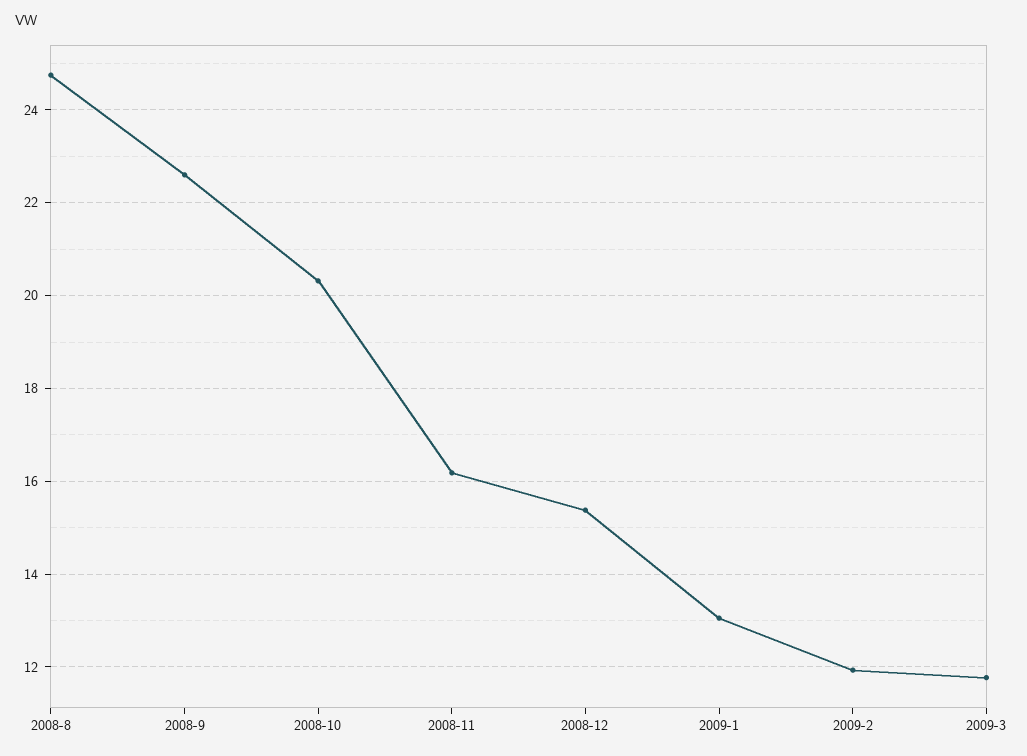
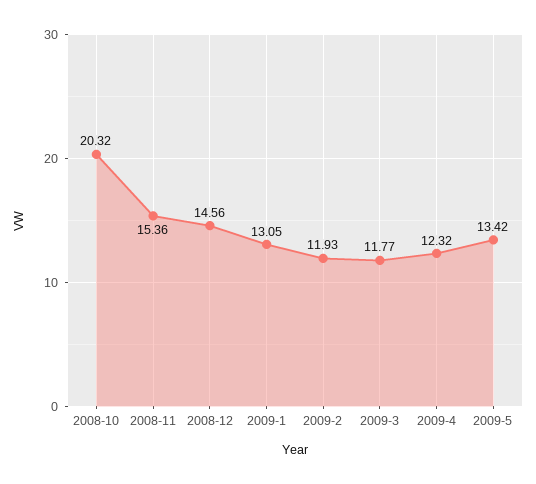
2008-8: 24.8 -> none
2008-9: 22.6 -> none
2008-11: 16.2 -> 15.36
2008-12: 15.4 -> 14.56
2009-4: none -> 12.32
2009-5: none -> 13.42

